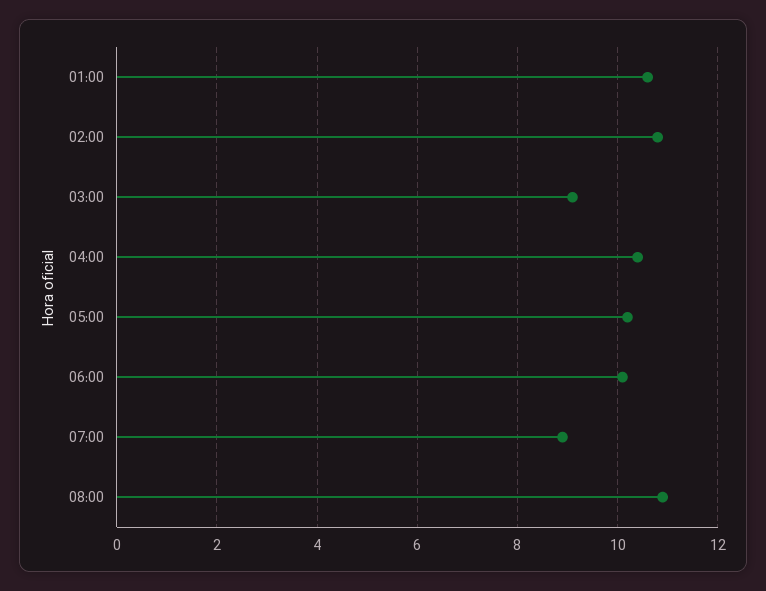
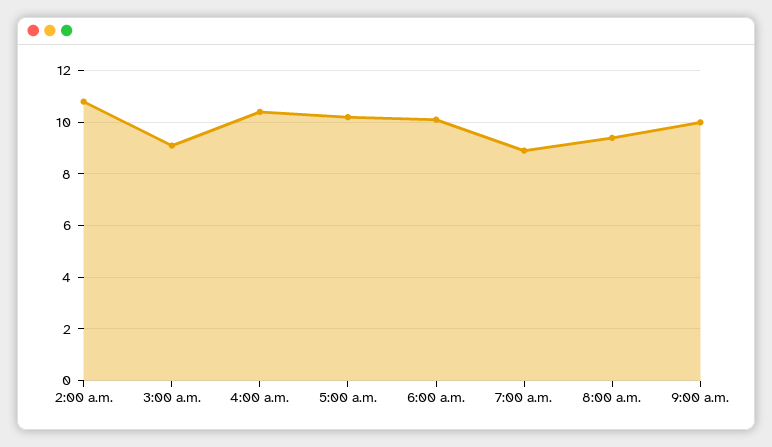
01:00: 10.5 -> none
08:00: 11 -> 9.5
9:00 a.m.: none -> 10

